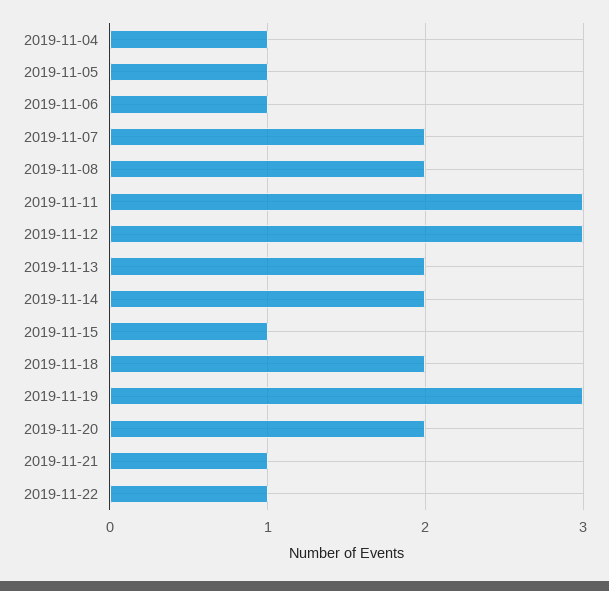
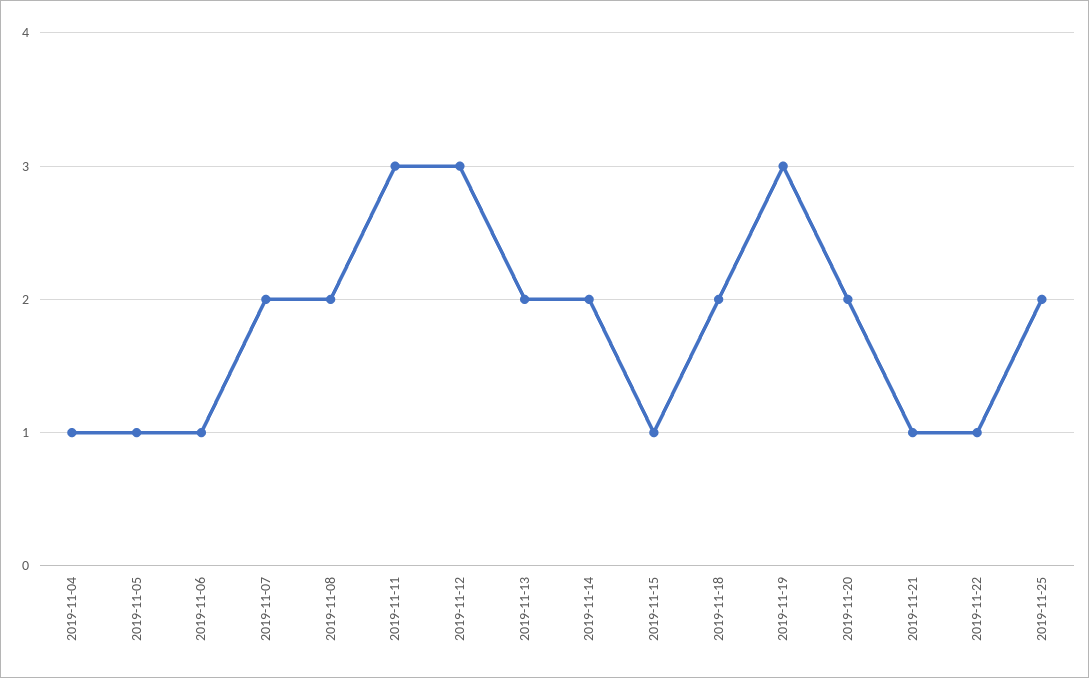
2019-11-25: none -> 2

